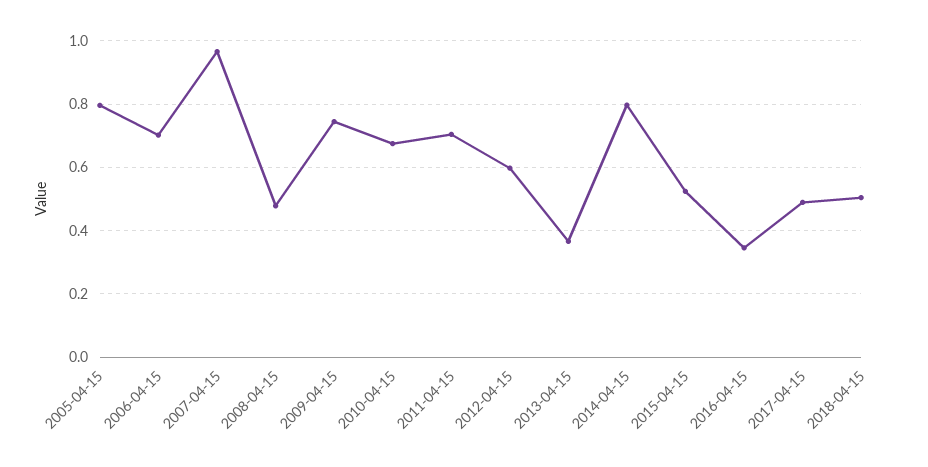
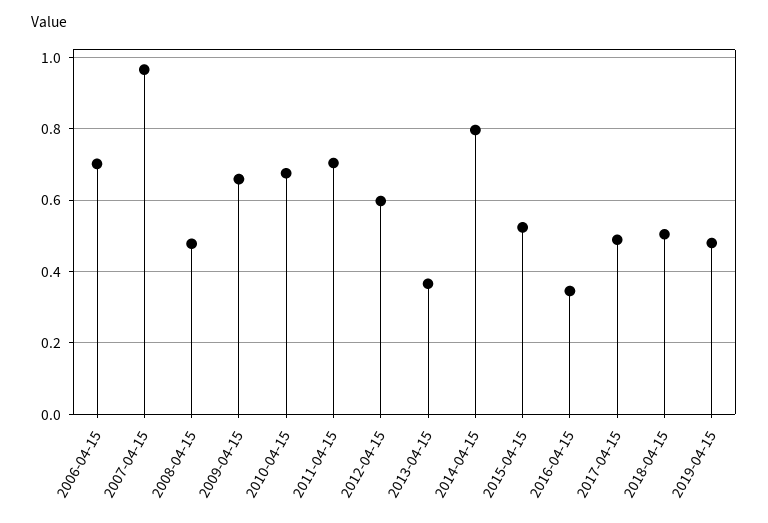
2005-04-15: 0.8 -> none
2009-04-15: 0.74 -> 0.66
2019-04-15: none -> 0.48

